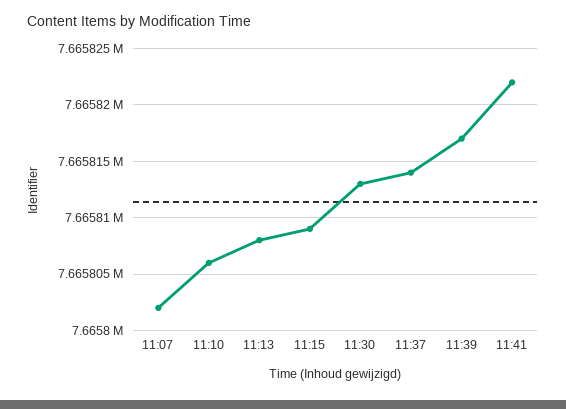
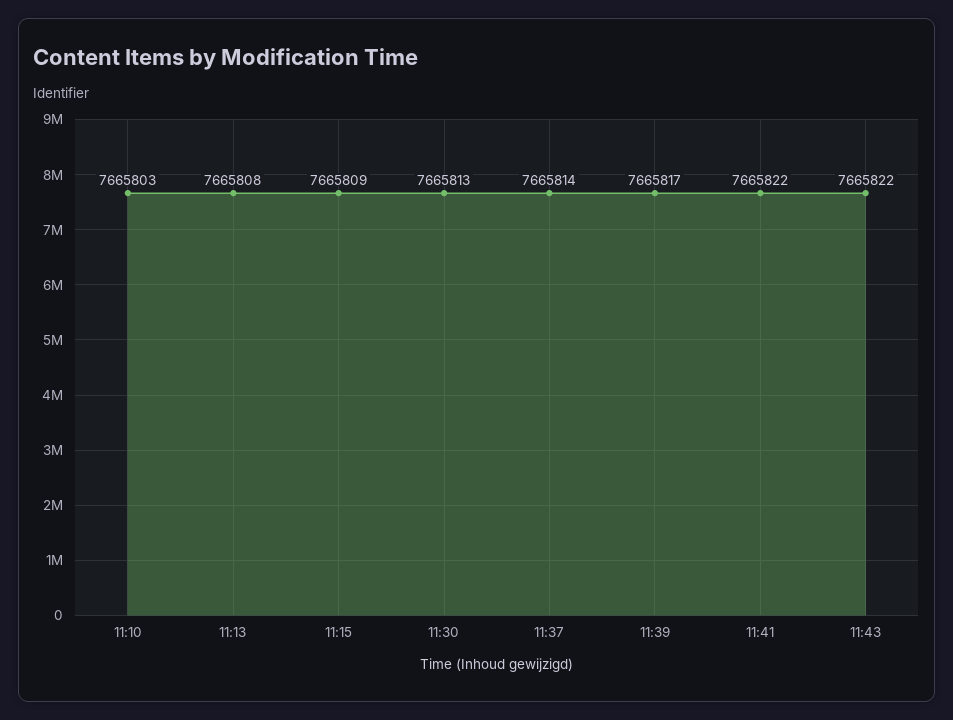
11:07: 7665802 -> none
11:10: 7665806 -> 7665803
11:43: none -> 7665822

